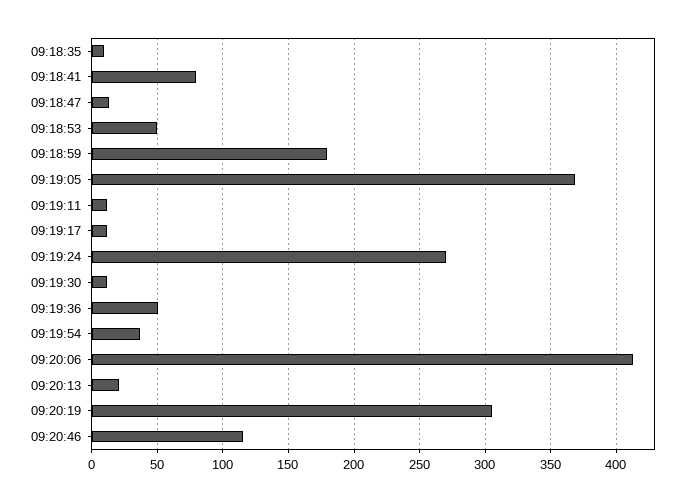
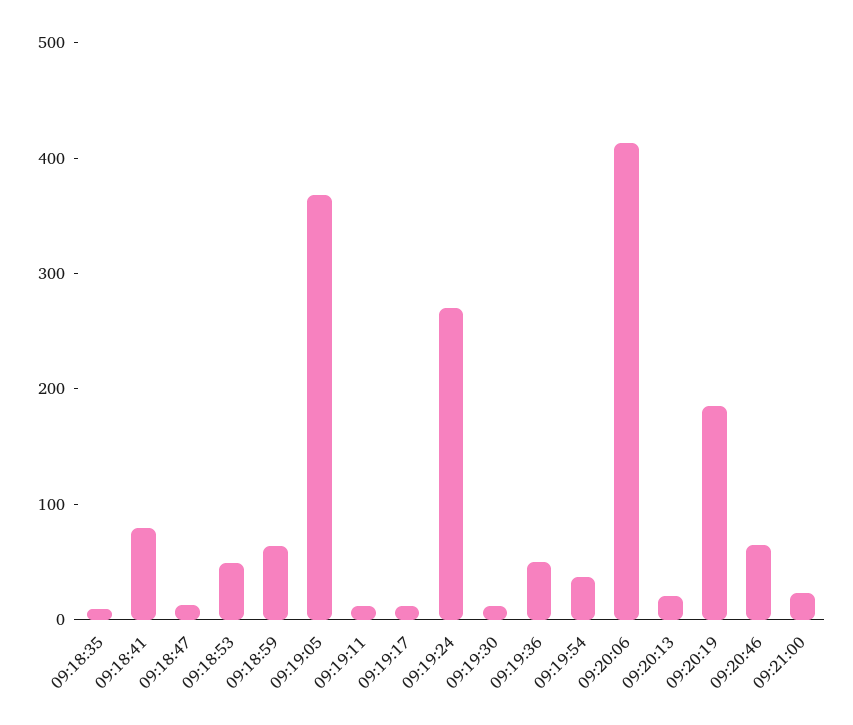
09:18:59: 180 -> 60
09:20:19: 305 -> 180
09:20:46: 115 -> 60
09:21:00: none -> 20

